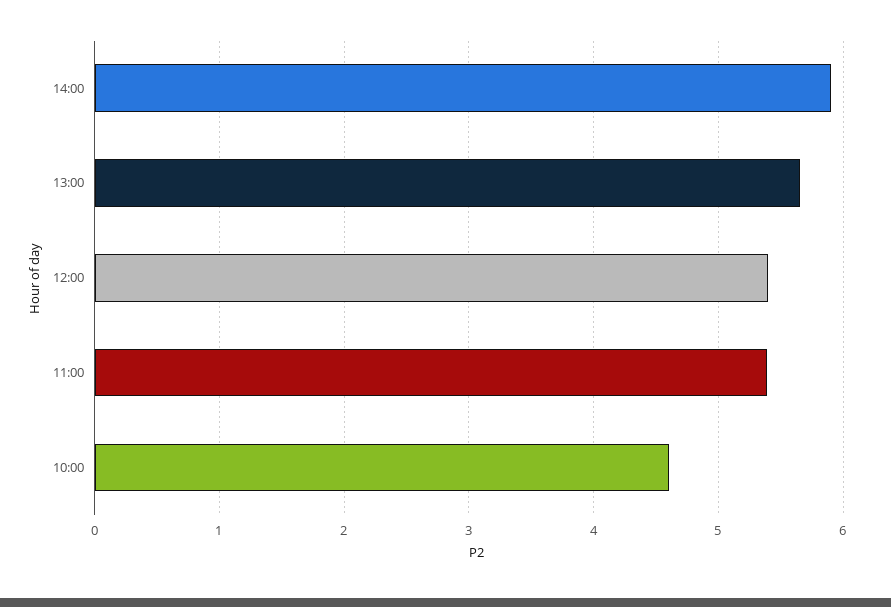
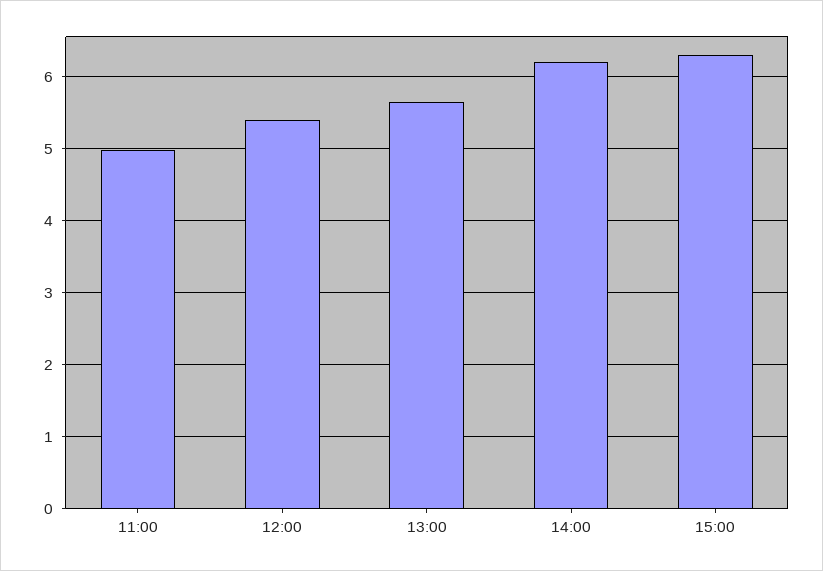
14:00: 5.9 -> 6.2
11:00: 5.4 -> 5
10:00: 4.6 -> none
15:00: none -> 6.3

